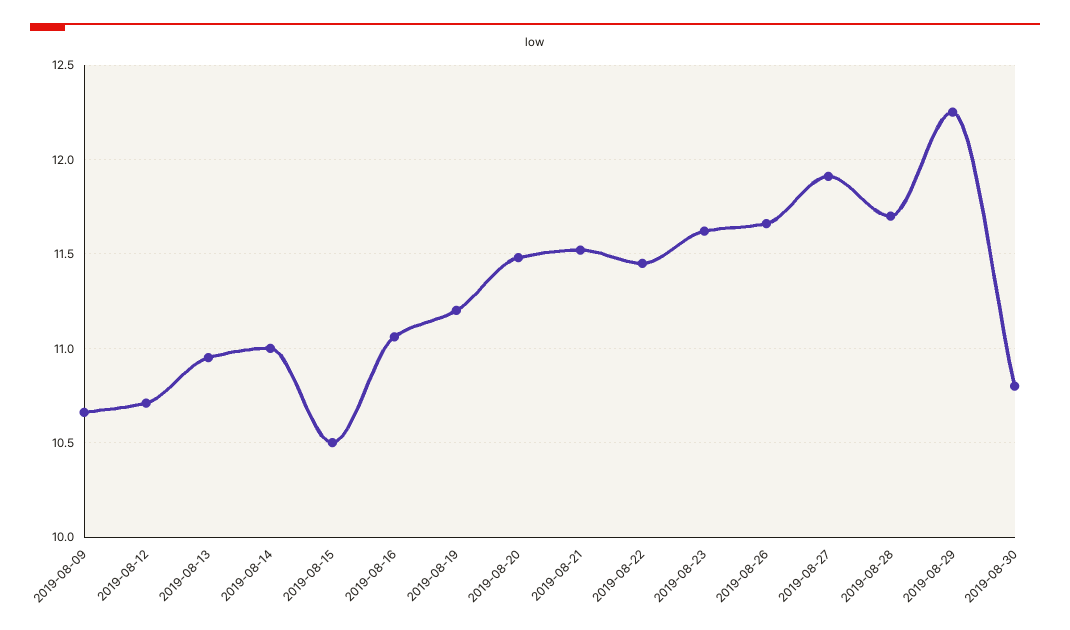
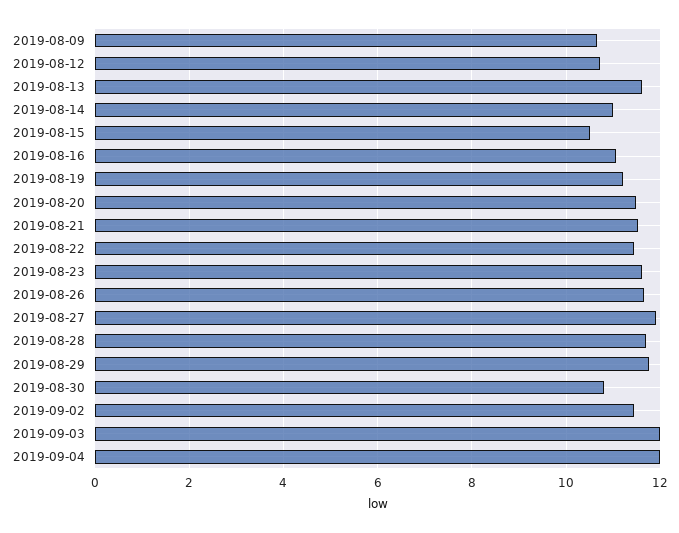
2019-08-13: 10.95 -> 11.6
2019-08-29: 12.25 -> 11.8
2019-09-02: none -> 11.4
2019-09-03: none -> 12
2019-09-04: none -> 12

